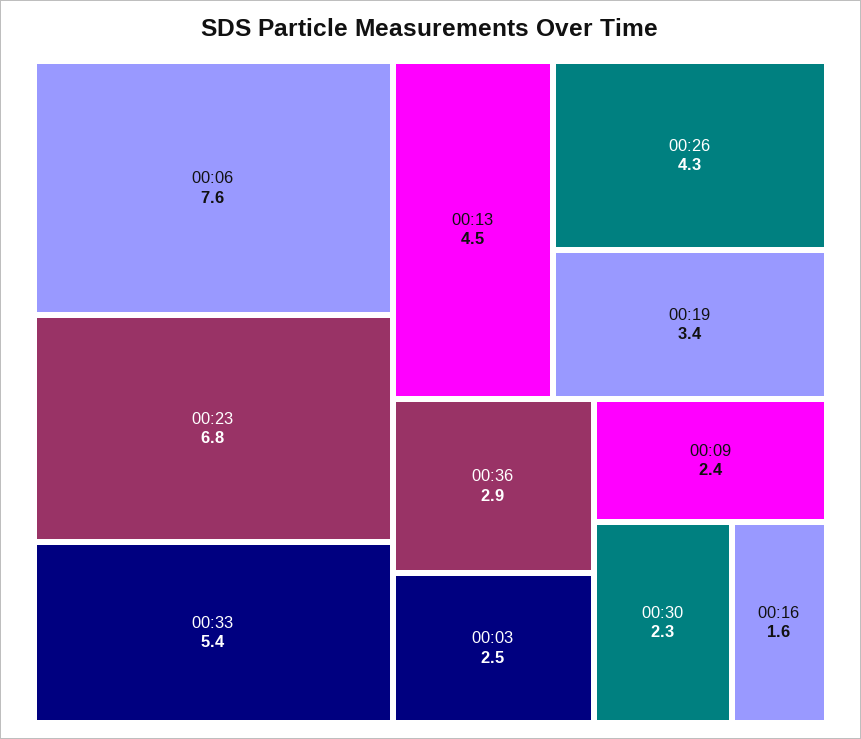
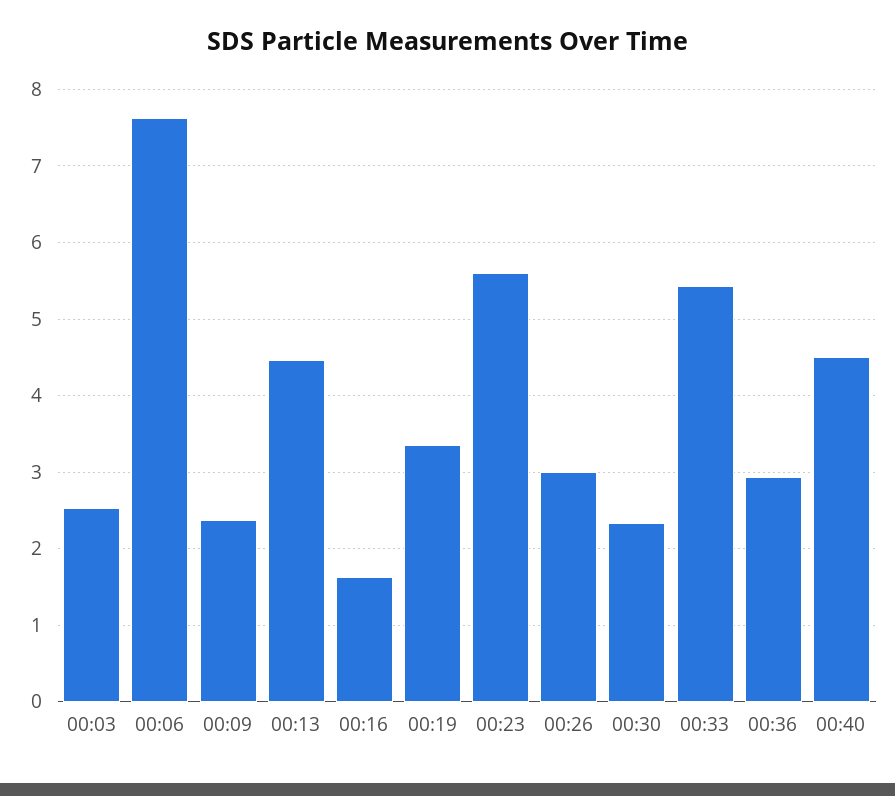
00:23: 6.8 -> 5.6
00:26: 4.3 -> 3
00:40: none -> 4.5

